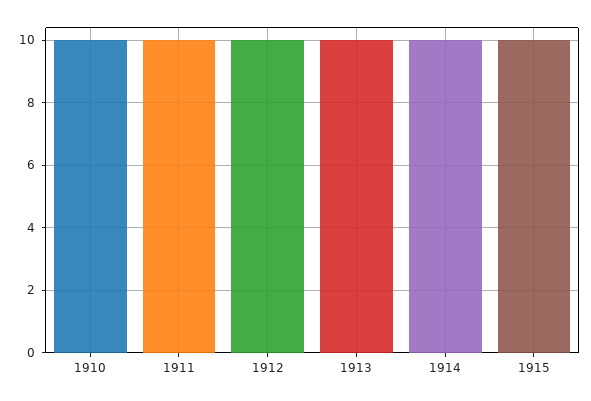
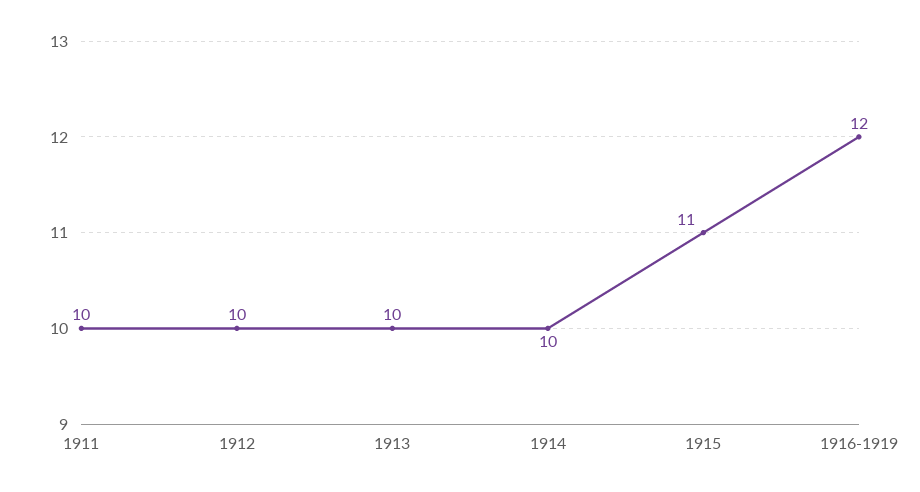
1910: 10 -> none
1915: 10 -> 11
1916-1919: none -> 12

